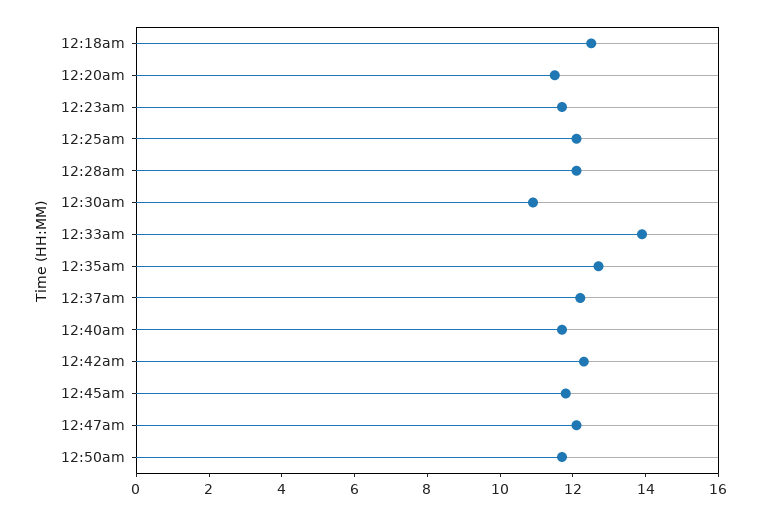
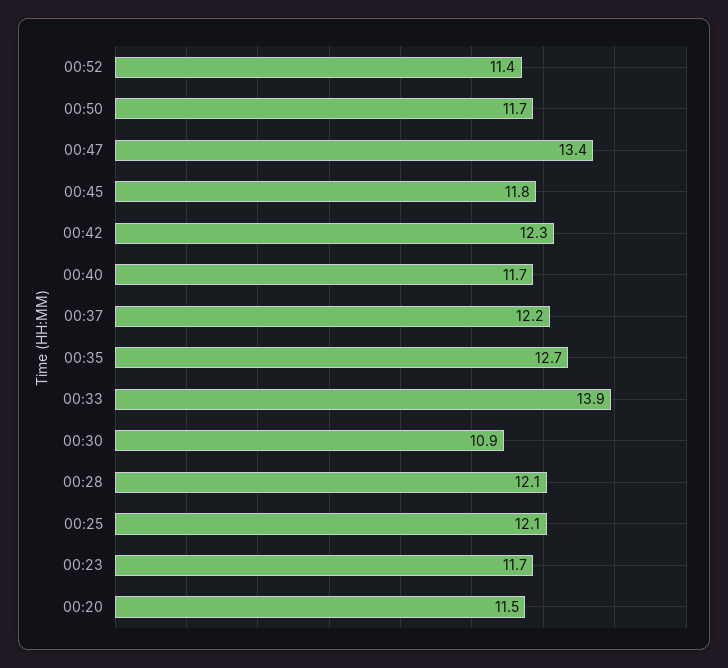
12:18am: 12.5 -> none
12:47am: 12 -> 13.4
00:52: none -> 11.4

